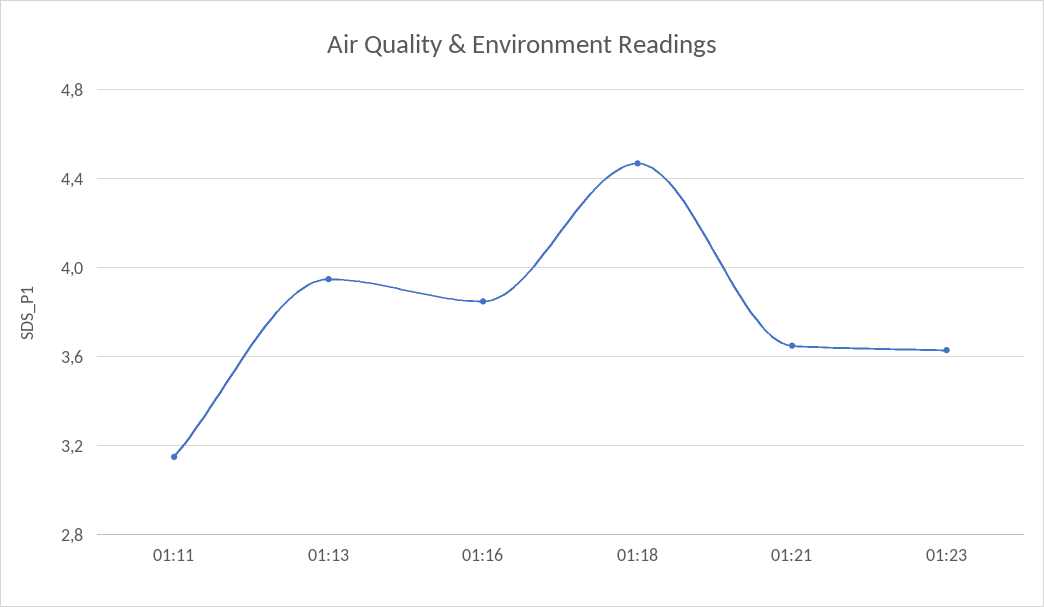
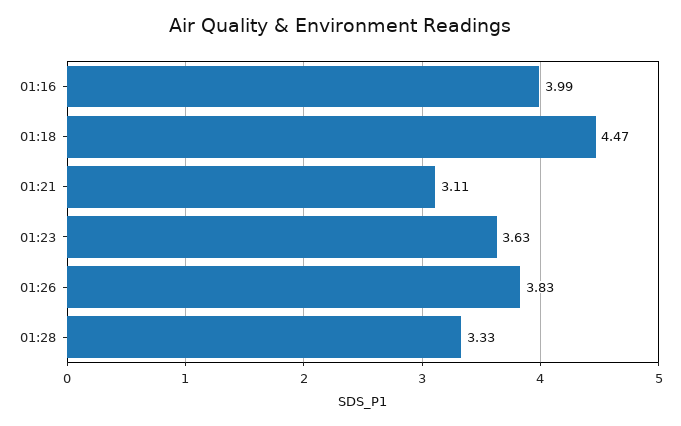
01:11: 3.15 -> none
01:13: 3.95 -> none
01:16: 3.85 -> 3.99
01:21: 3.65 -> 3.11
01:26: none -> 3.83
01:28: none -> 3.33

